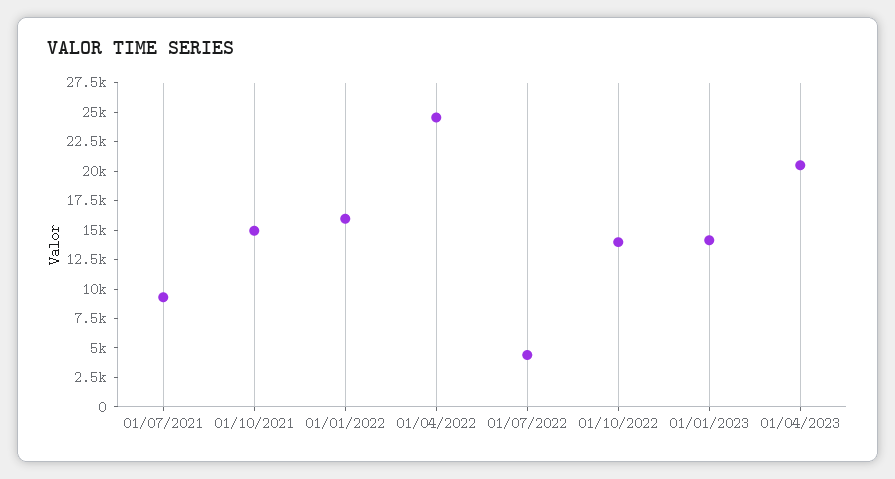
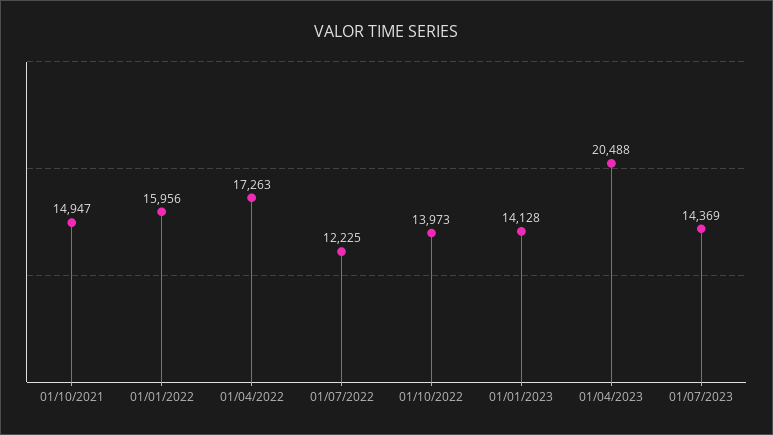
01/07/2021: 10000 -> none
01/04/2022: 25000 -> 17263
01/07/2022: 5000 -> 12225
01/07/2023: none -> 14369

